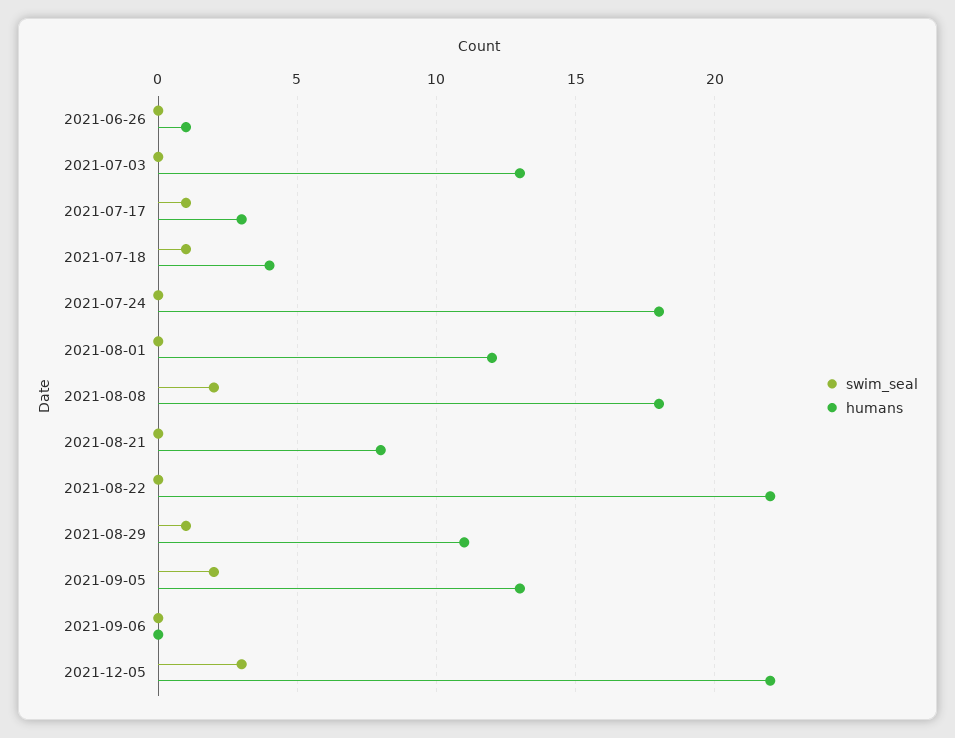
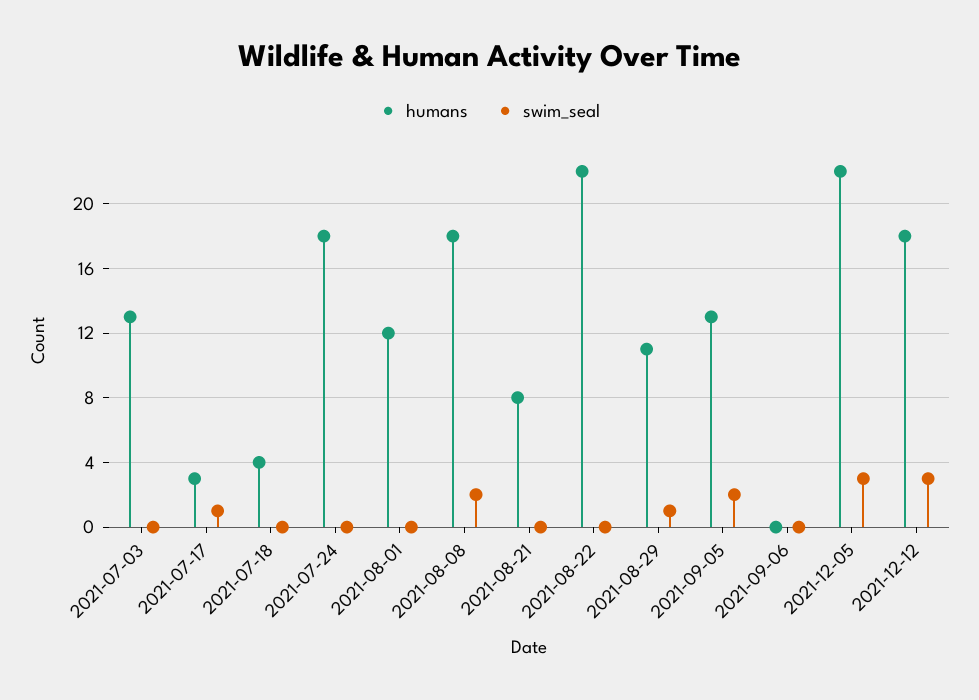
swim_seal, 2021-06-26: 0 -> none
humans, 2021-06-26: 1 -> none
swim_seal, 2021-07-18: 1 -> 0
humans, 2021-12-12: none -> 18
swim_seal, 2021-12-12: none -> 3

